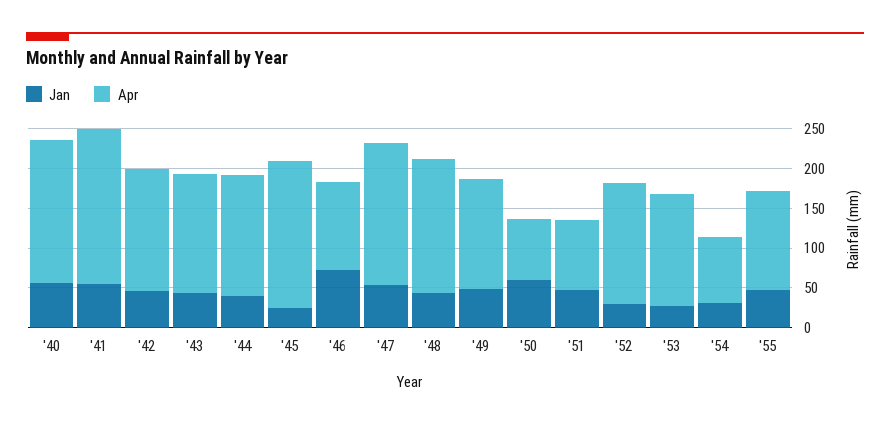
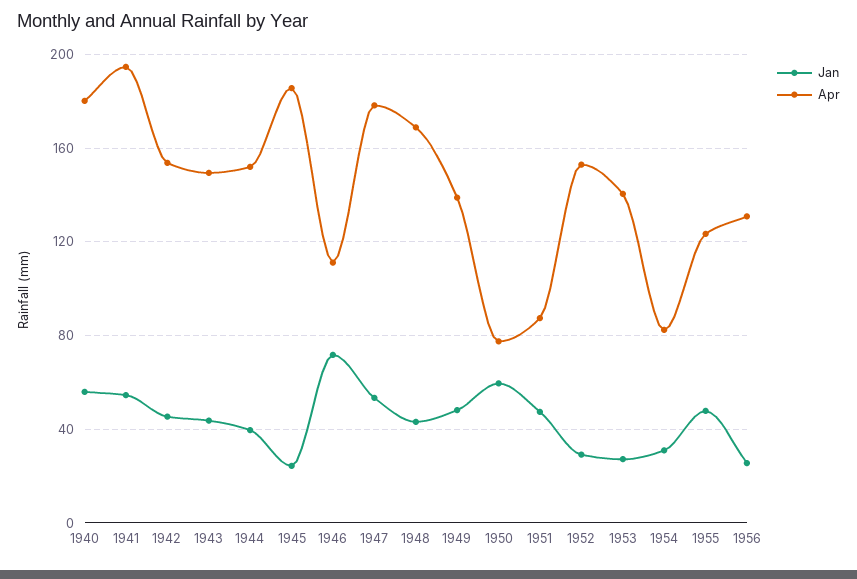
Jan, 1956: none -> 25
Apr, 1956: none -> 130

